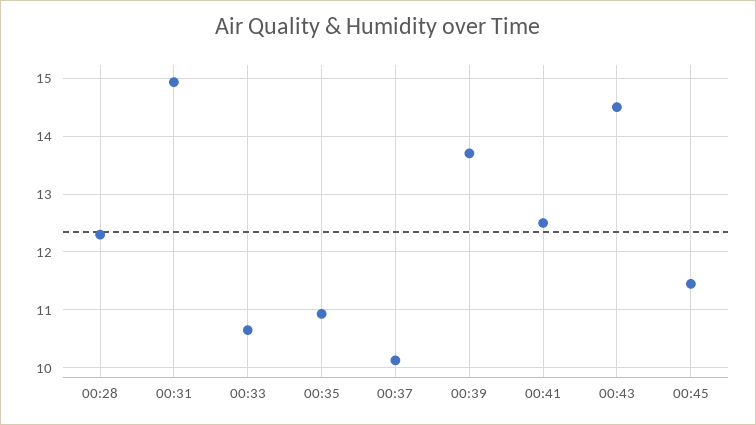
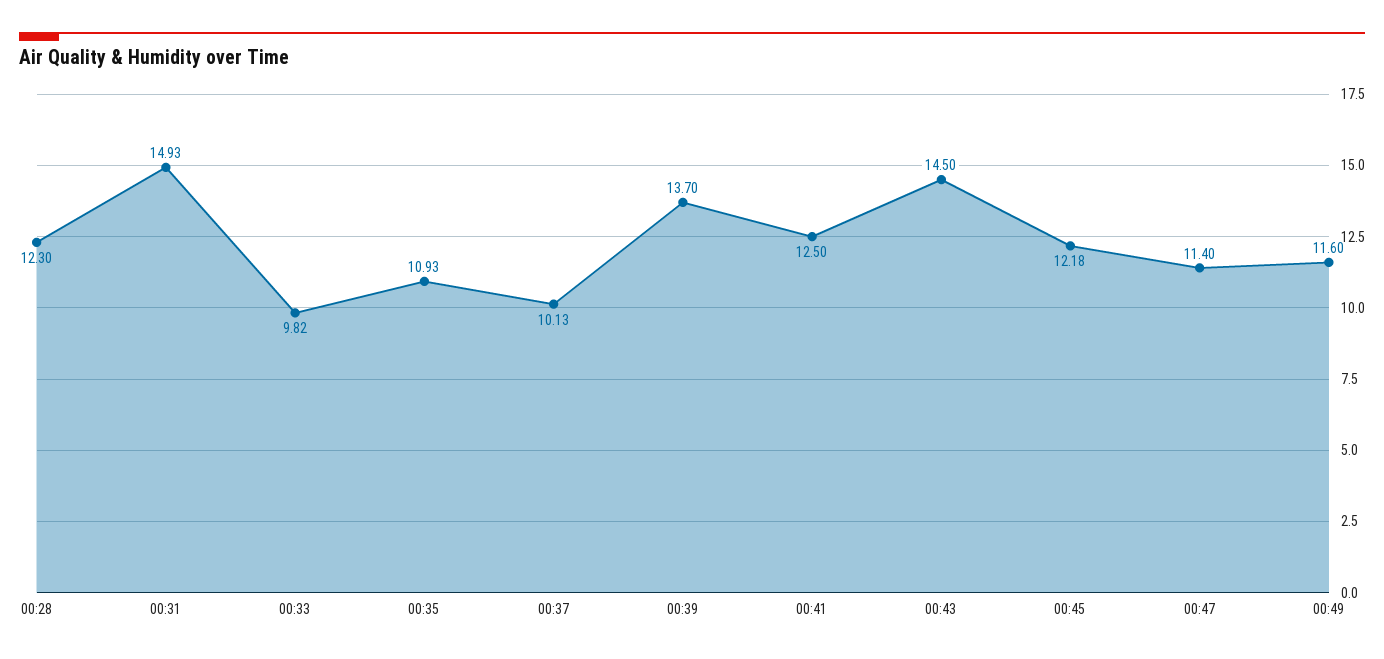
00:33: 10.6 -> 9.82
00:45: 11.4 -> 12.18
00:47: none -> 11.4
00:49: none -> 11.6

